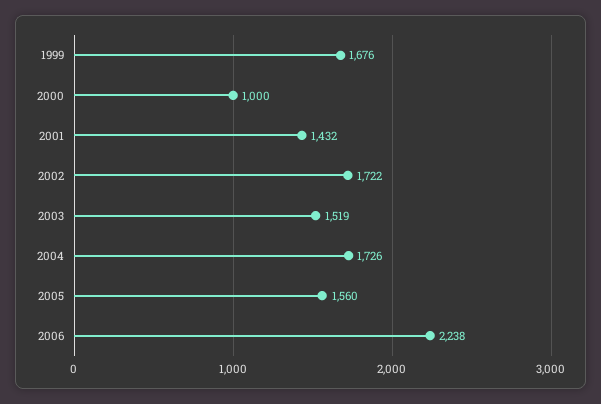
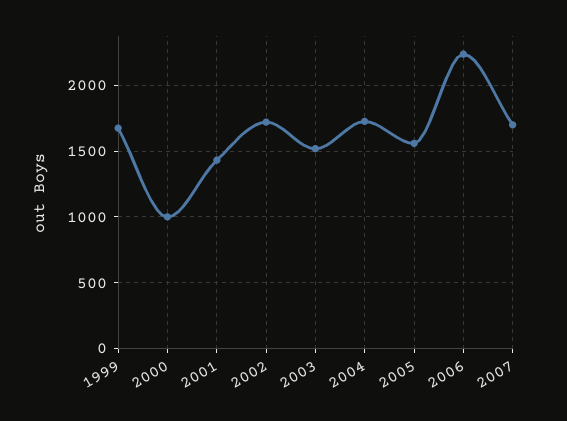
2007: none -> 1700

